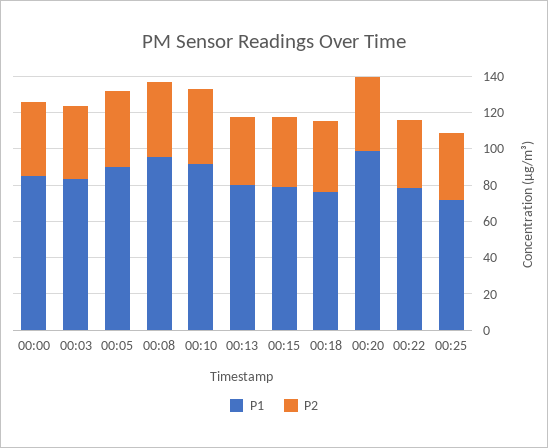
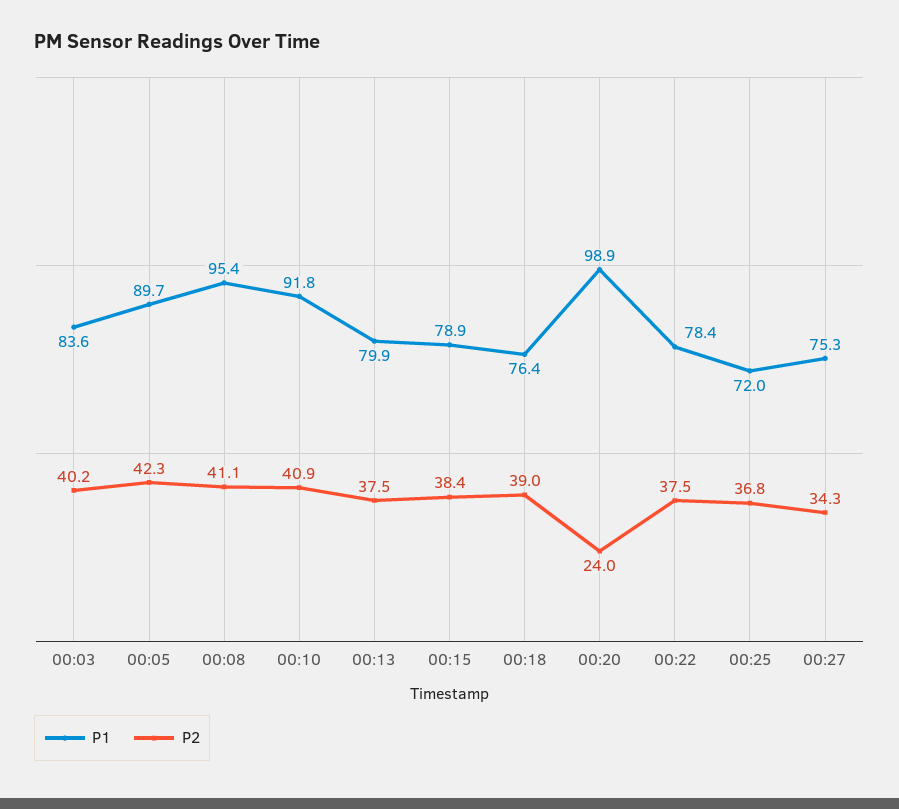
P1, 00:00: 85 -> none
P2, 00:00: 40 -> none
P2, 00:20: 40 -> 24
P1, 00:27: none -> 75.3
P2, 00:27: none -> 34.3

